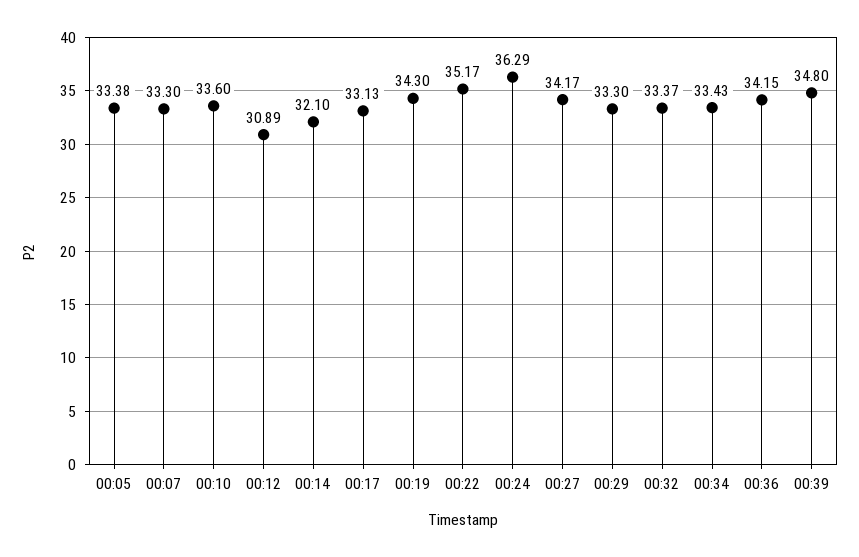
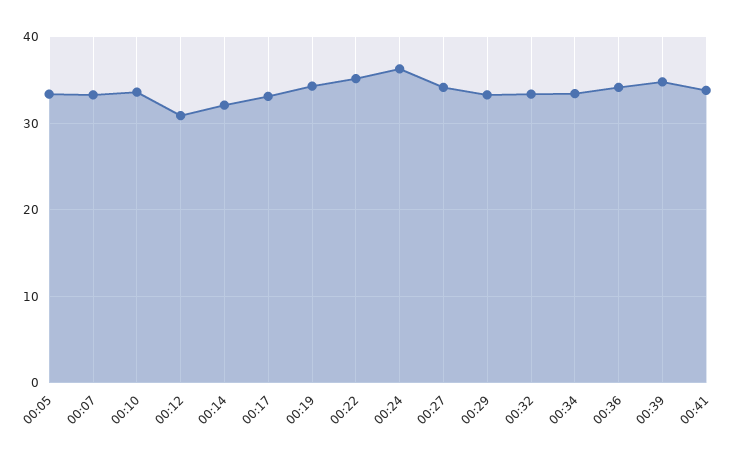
00:41: none -> 34

